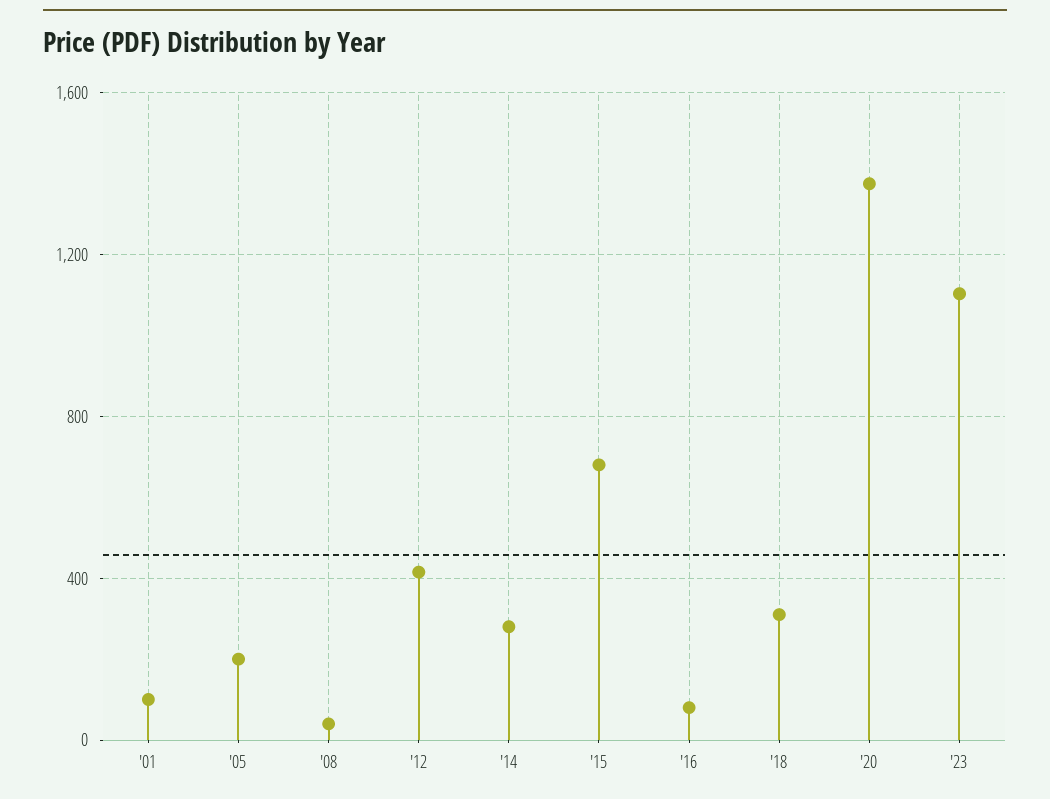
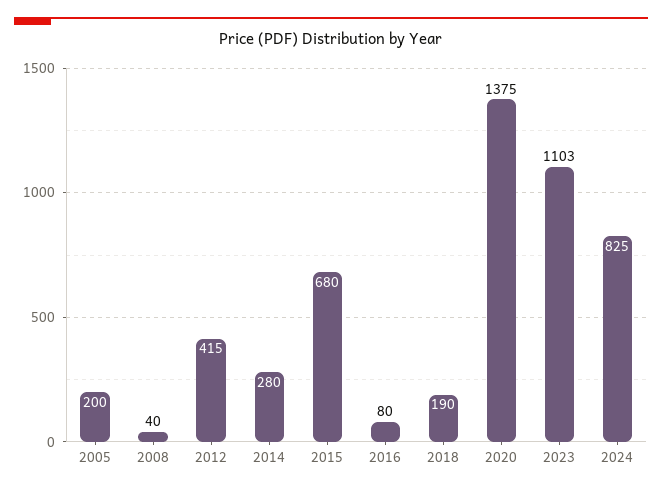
'01: 100 -> none
'18: 300 -> 190
2024: none -> 825

